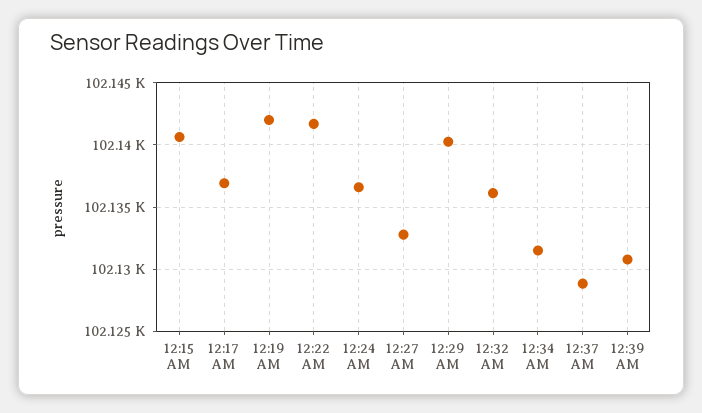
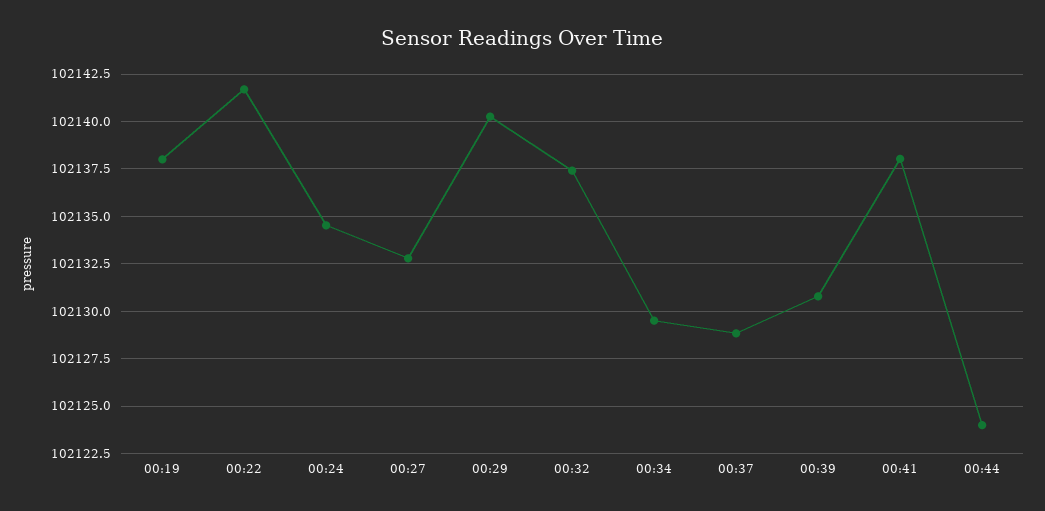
12:15 AM: 102140.5 -> none
12:17 AM: 102137 -> none
12:19 AM: 102142 -> 102138
12:24 AM: 102136.5 -> 102134.5
12:32 AM: 102136 -> 102137.5
12:34 AM: 102131.5 -> 102129.5
00:41: none -> 102138
00:44: none -> 102124

